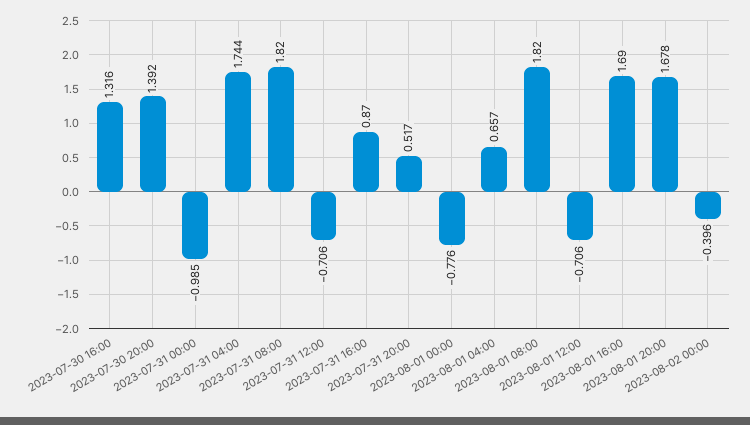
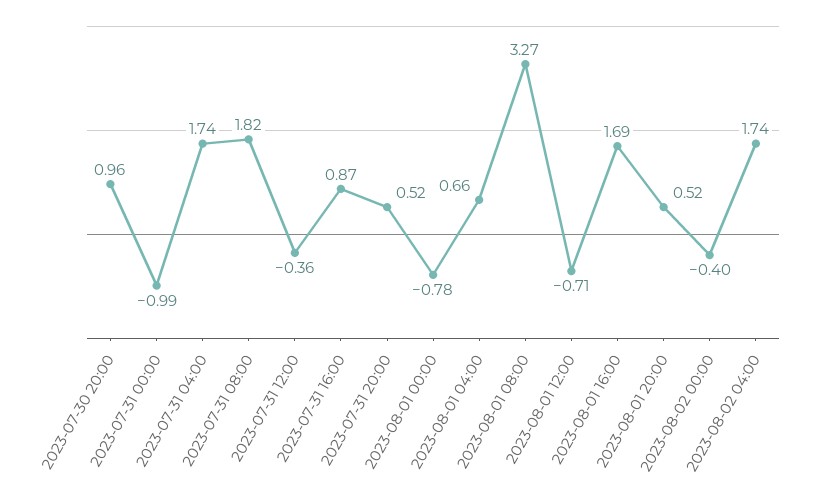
2023-07-30 16:00: 1.316 -> none
2023-07-30 20:00: 1.392 -> 0.96
2023-07-31 12:00: -0.706 -> -0.36
2023-08-01 08:00: 1.82 -> 3.27
2023-08-01 20:00: 1.678 -> 0.52
2023-08-02 04:00: none -> 1.74

